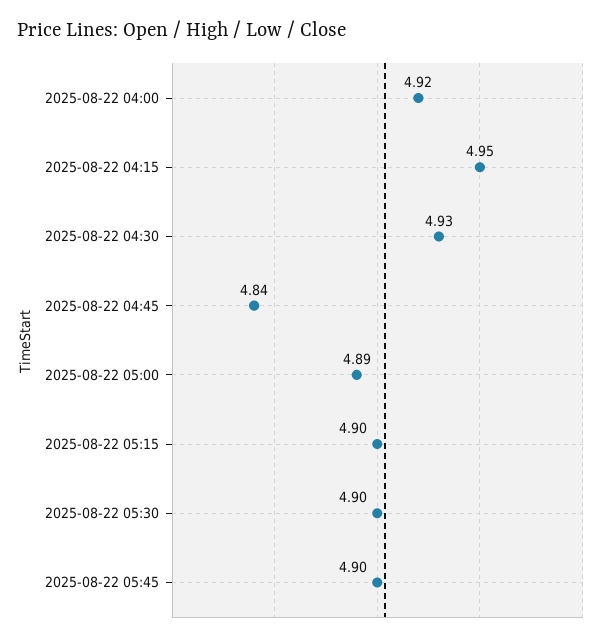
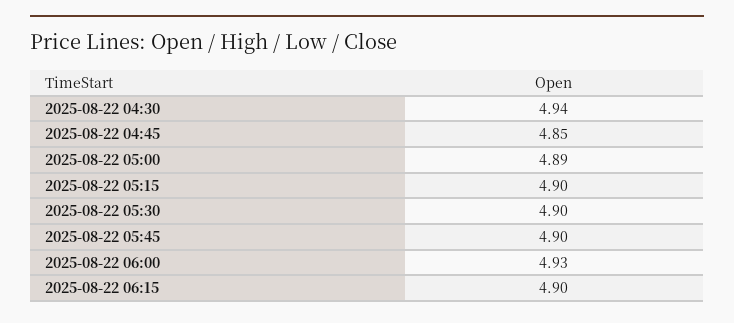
2025-08-22 04:00: 4.92 -> none
2025-08-22 04:15: 4.95 -> none
2025-08-22 04:30: 4.93 -> 4.94
2025-08-22 04:45: 4.84 -> 4.85
2025-08-22 06:00: none -> 4.93
2025-08-22 06:15: none -> 4.9

